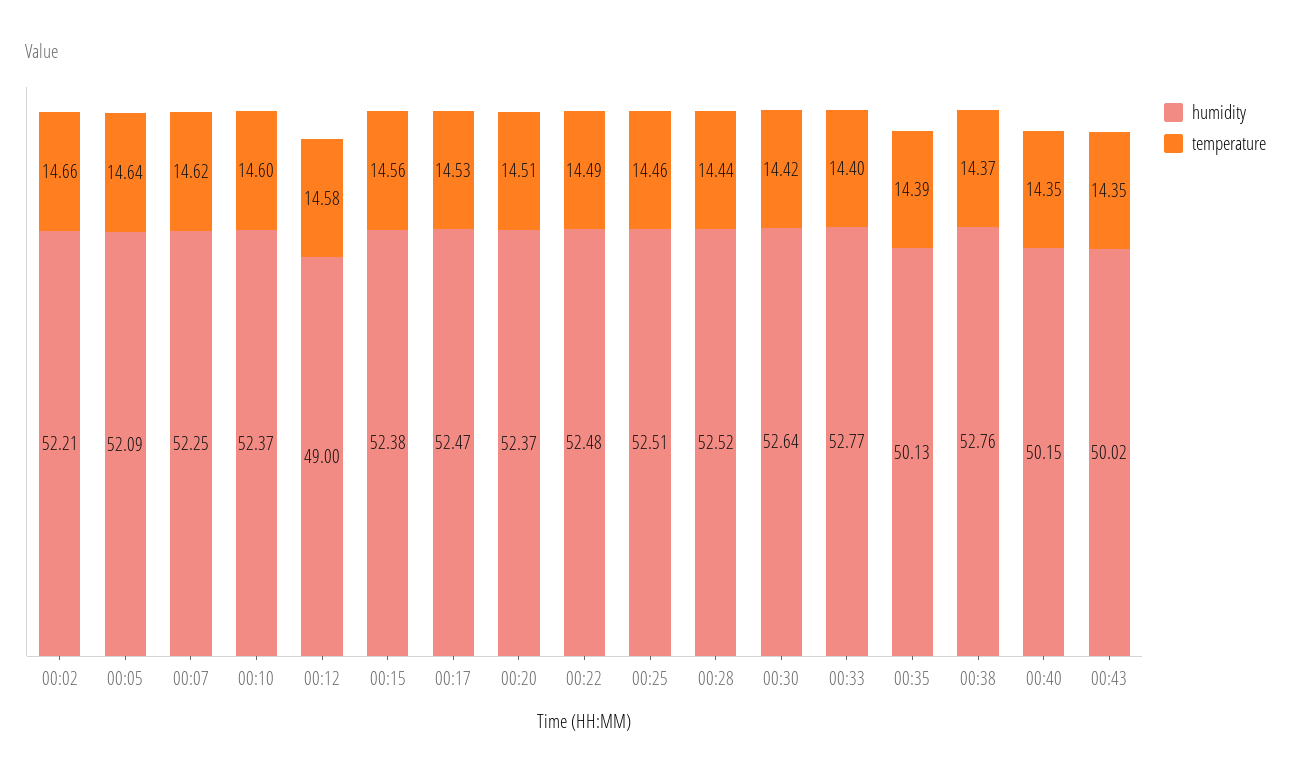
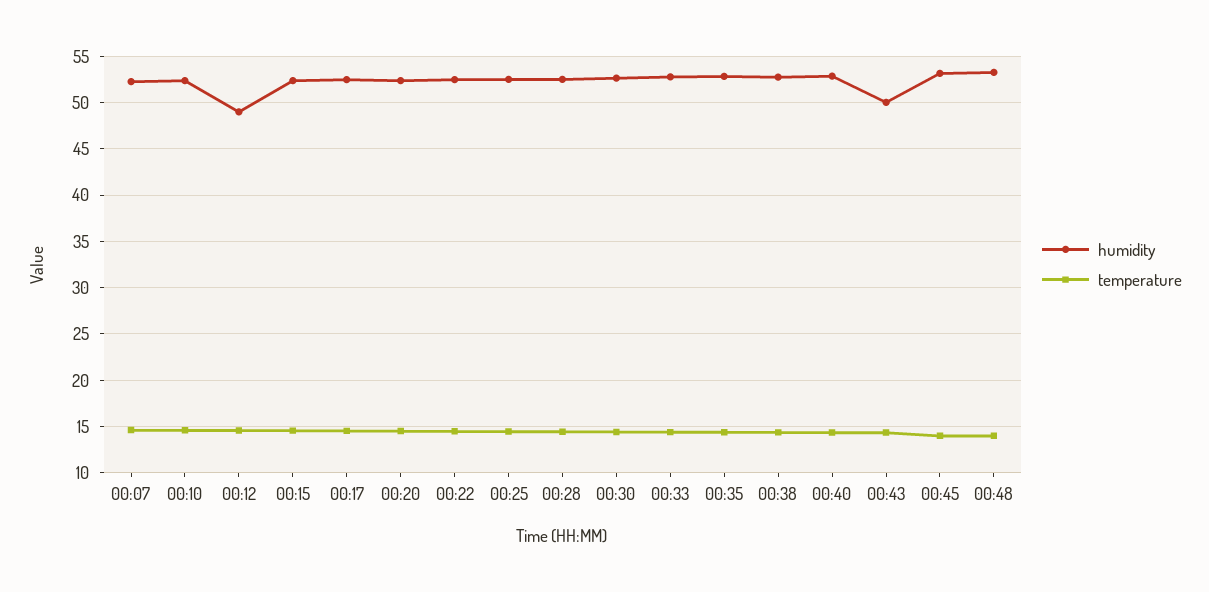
humidity, 00:02: 52.21 -> none
temperature, 00:02: 14.66 -> none
humidity, 00:05: 52.09 -> none
temperature, 00:05: 14.64 -> none
humidity, 00:35: 50.13 -> 53
humidity, 00:40: 50.15 -> 53
humidity, 00:45: none -> 53
temperature, 00:45: none -> 14
humidity, 00:48: none -> 53
temperature, 00:48: none -> 14

